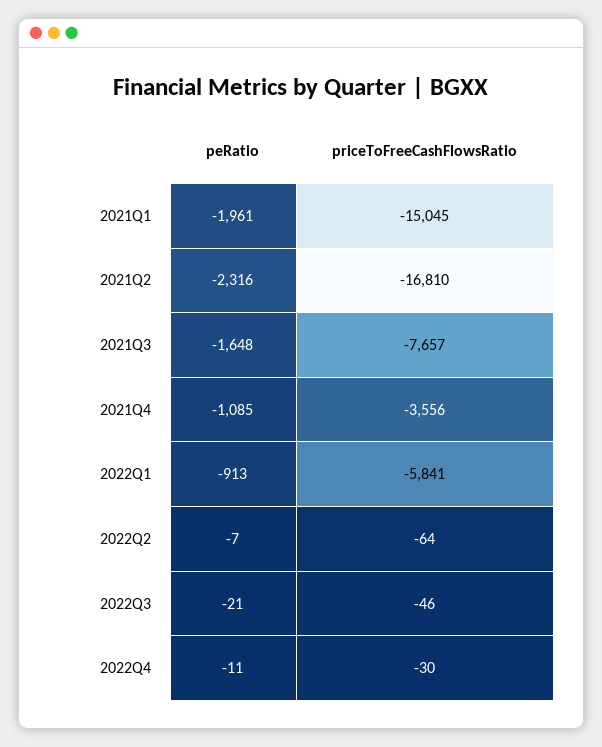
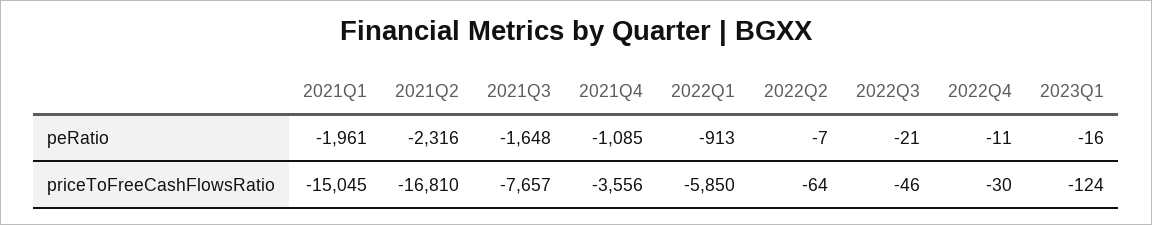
priceToFreeCashFlowsRatio, 2022Q1: -5841 -> -5850
peRatio, 2023Q1: none -> -16
priceToFreeCashFlowsRatio, 2023Q1: none -> -124

